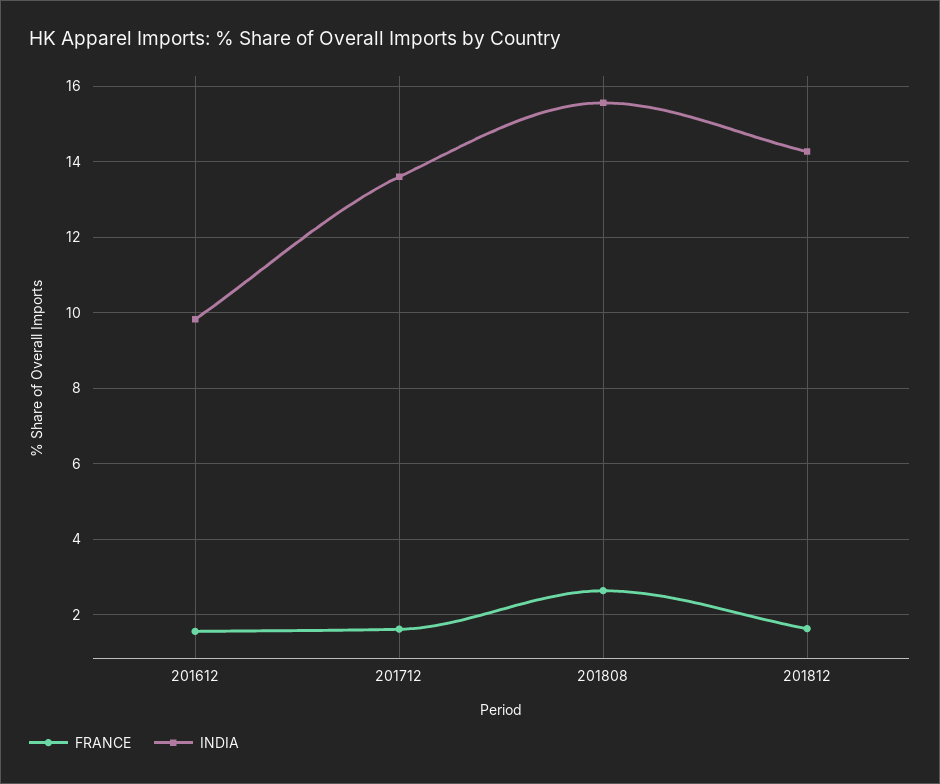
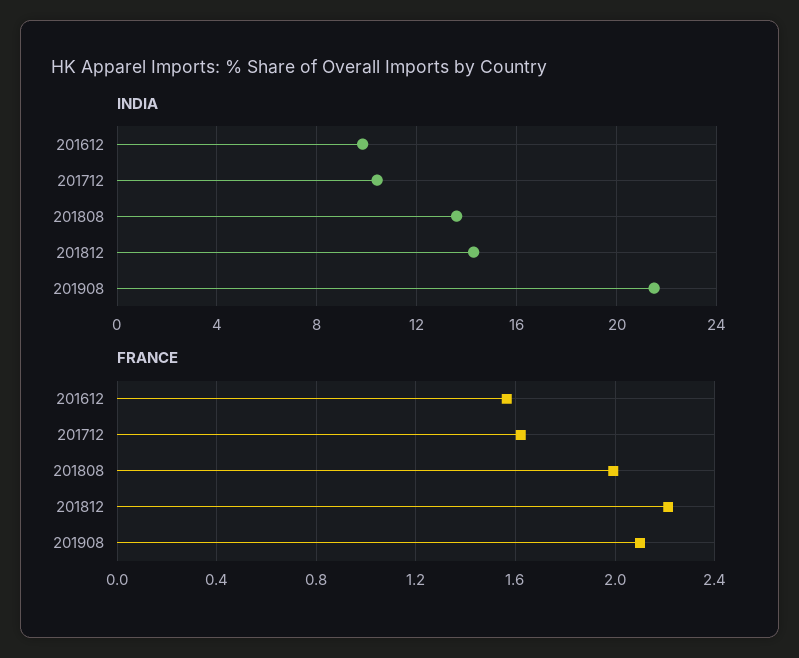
INDIA, 201712: 13.6 -> 10.5
FRANCE, 201808: 2.6 -> 2
INDIA, 201808: 15.6 -> 13.5
FRANCE, 201812: 1.6 -> 2.2
INDIA, 201908: none -> 21.5
FRANCE, 201908: none -> 2.1

